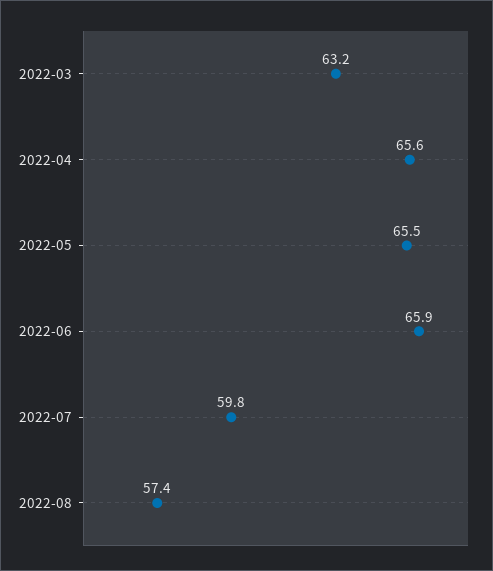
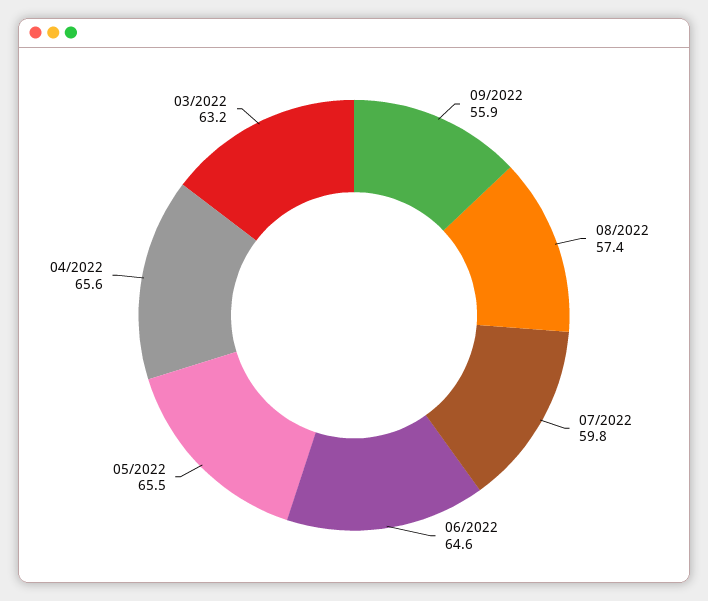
2022-06: 65.9 -> 64.6
09/2022: none -> 55.9

